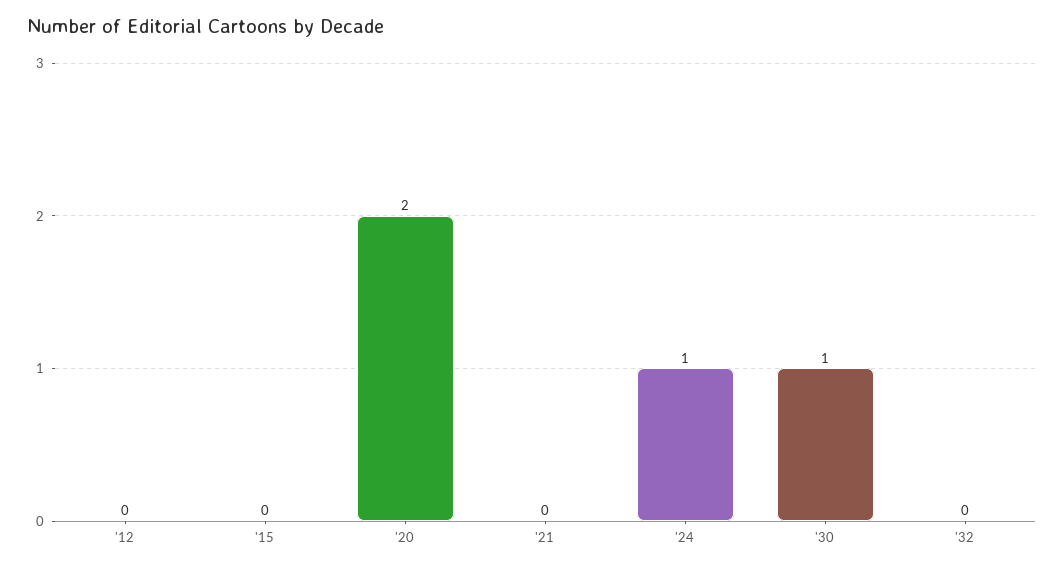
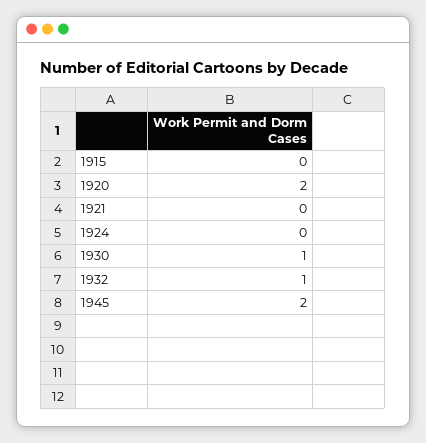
'12: 0 -> none
'24: 1 -> 0
'32: 0 -> 1
1945: none -> 2

